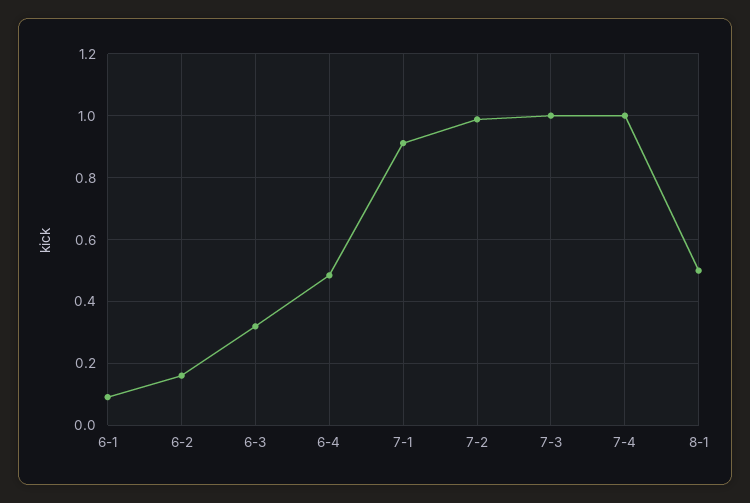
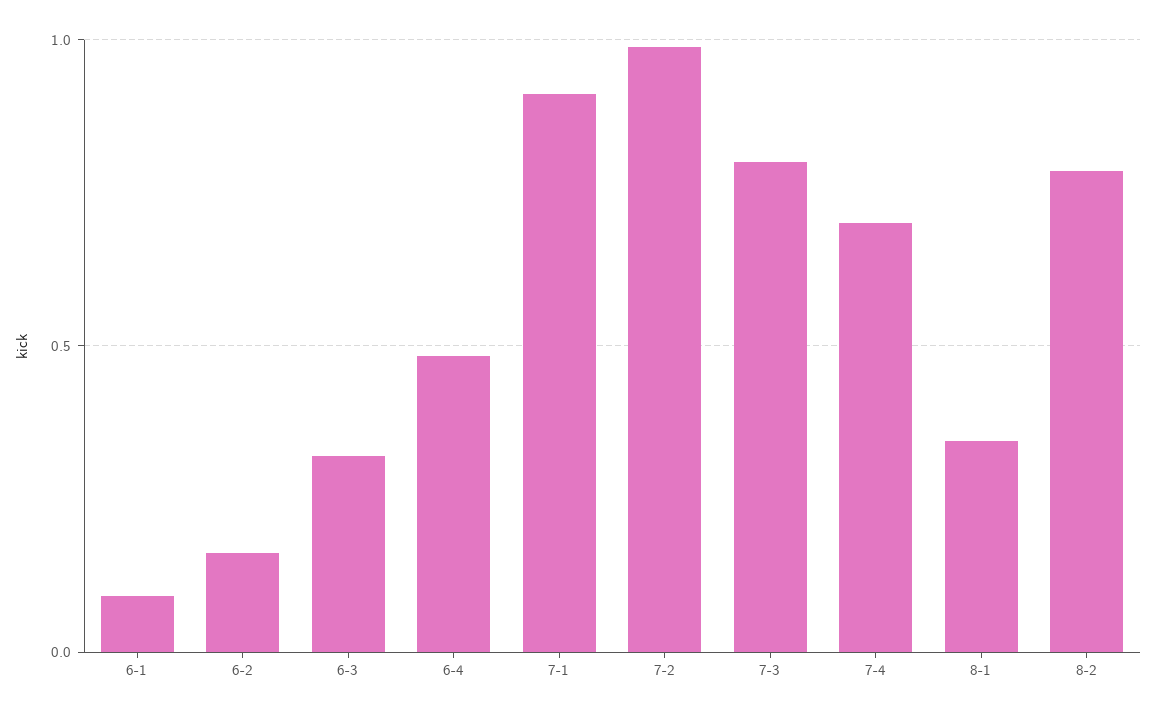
7-3: 1 -> 0.8
7-4: 1 -> 0.7
8-1: 0.5 -> 0.35
8-2: none -> 0.8

